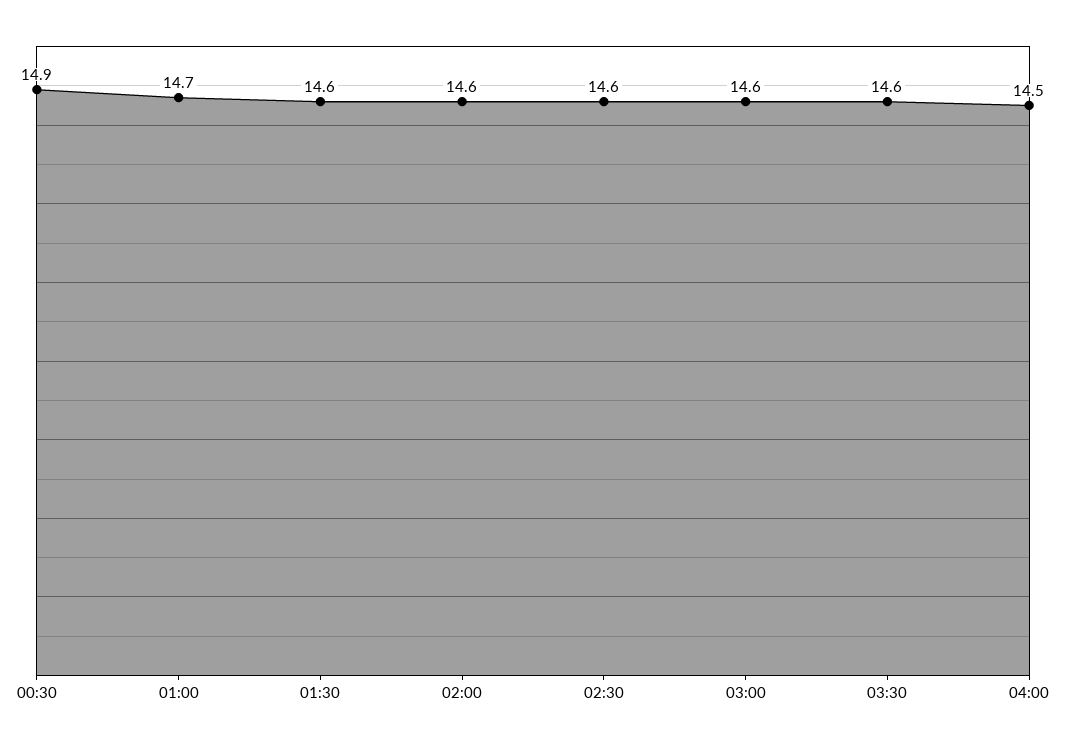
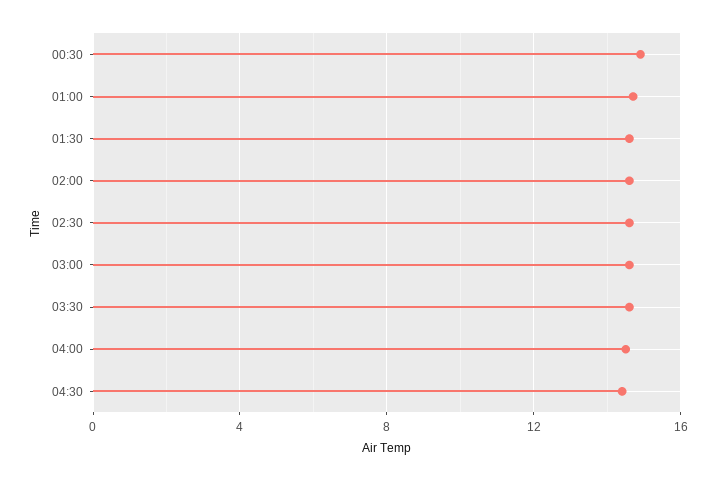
04:30: none -> 14.5

